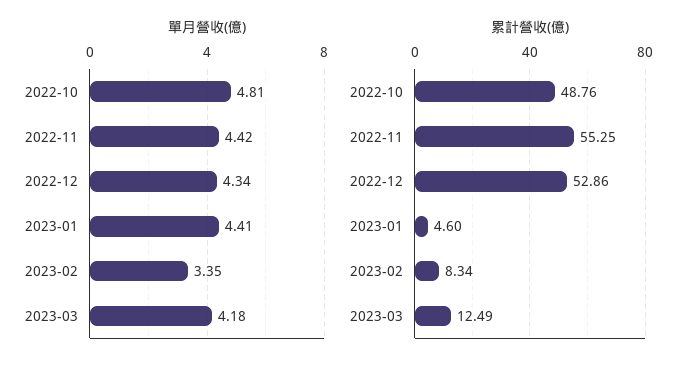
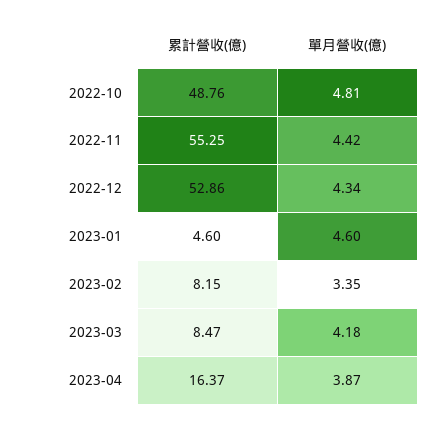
單月營收(億), 2023-01: 4.41 -> 4.6
累計營收(億), 2023-02: 8.34 -> 8.15
累計營收(億), 2023-03: 12.49 -> 8.47
累計營收(億), 2023-04: none -> 16.37
單月營收(億), 2023-04: none -> 3.87

